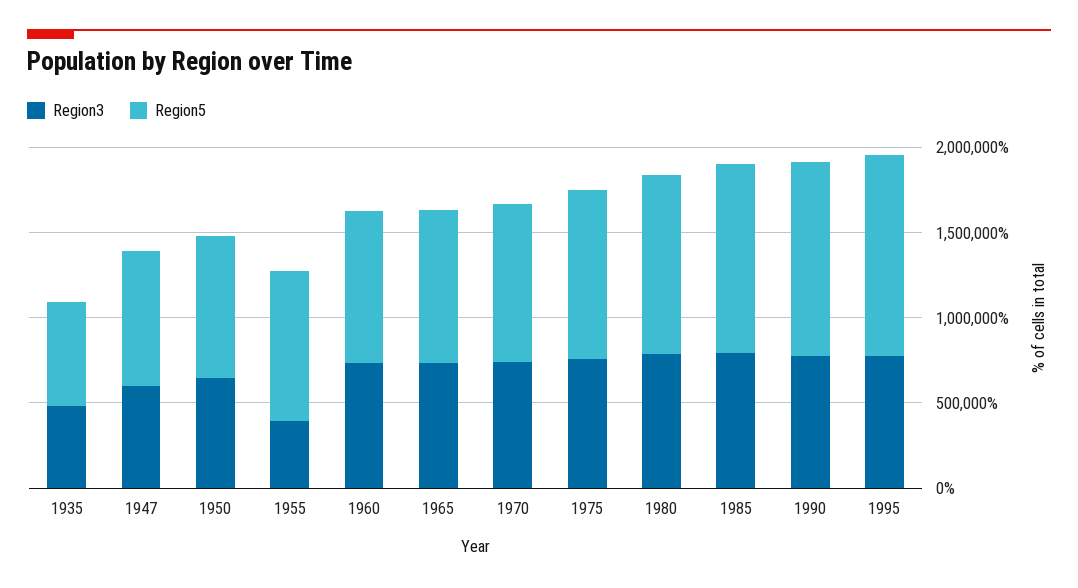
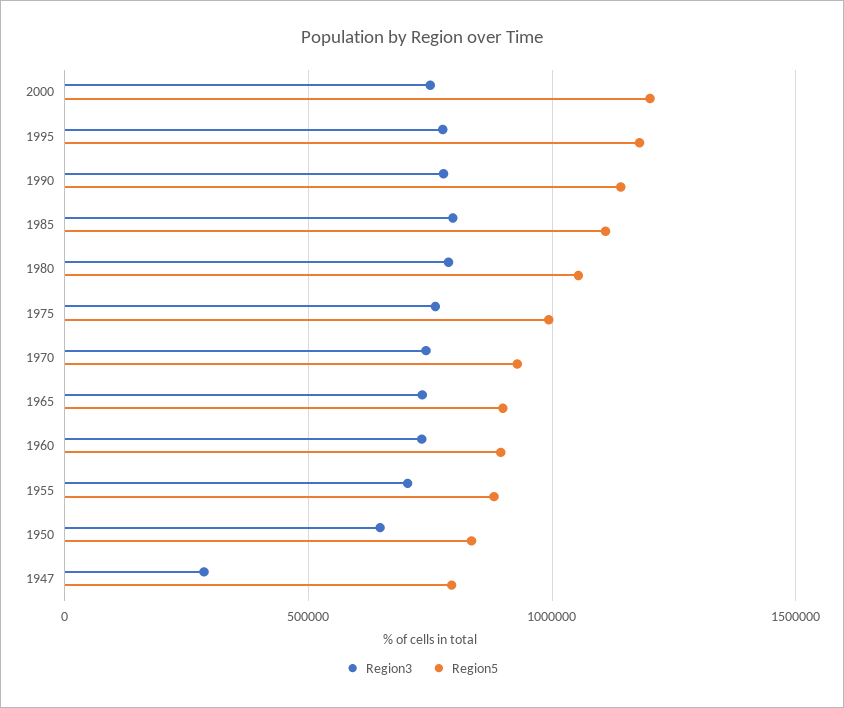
Region3, 1935: 500000 -> none
Region5, 1935: 600000 -> none
Region3, 1947: 600000 -> 300000
Region3, 1955: 400000 -> 700000
Region3, 2000: none -> 750000
Region5, 2000: none -> 1200000

